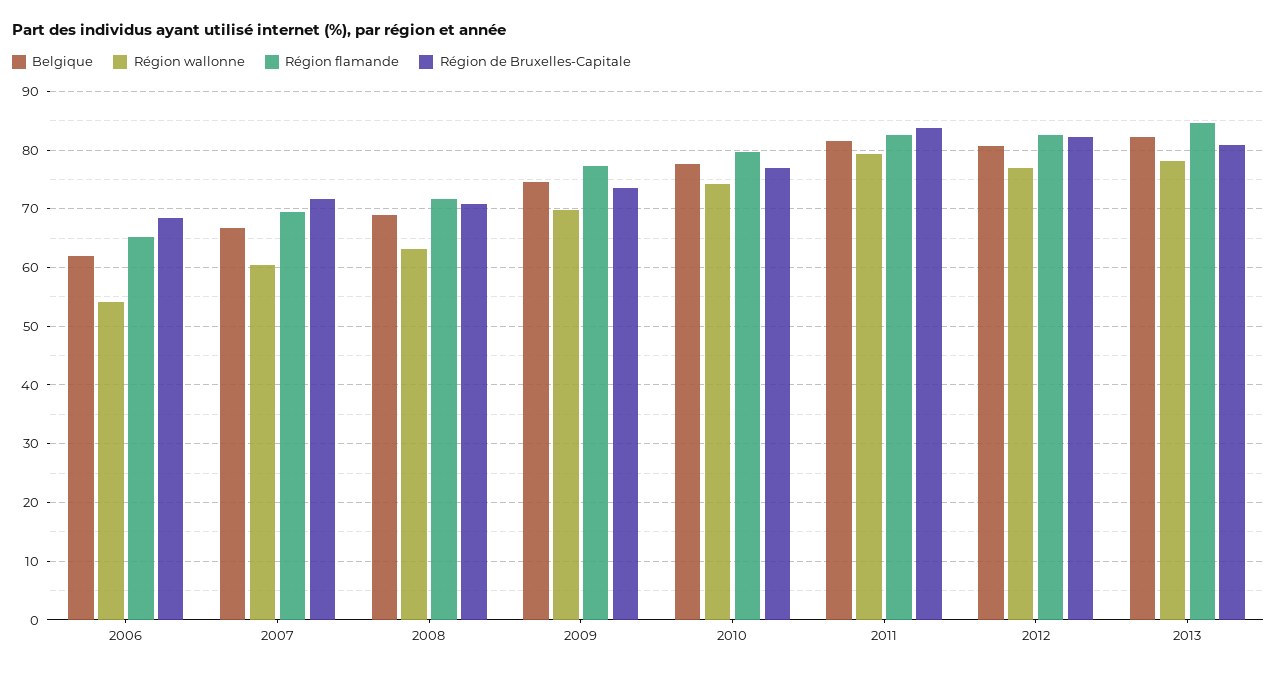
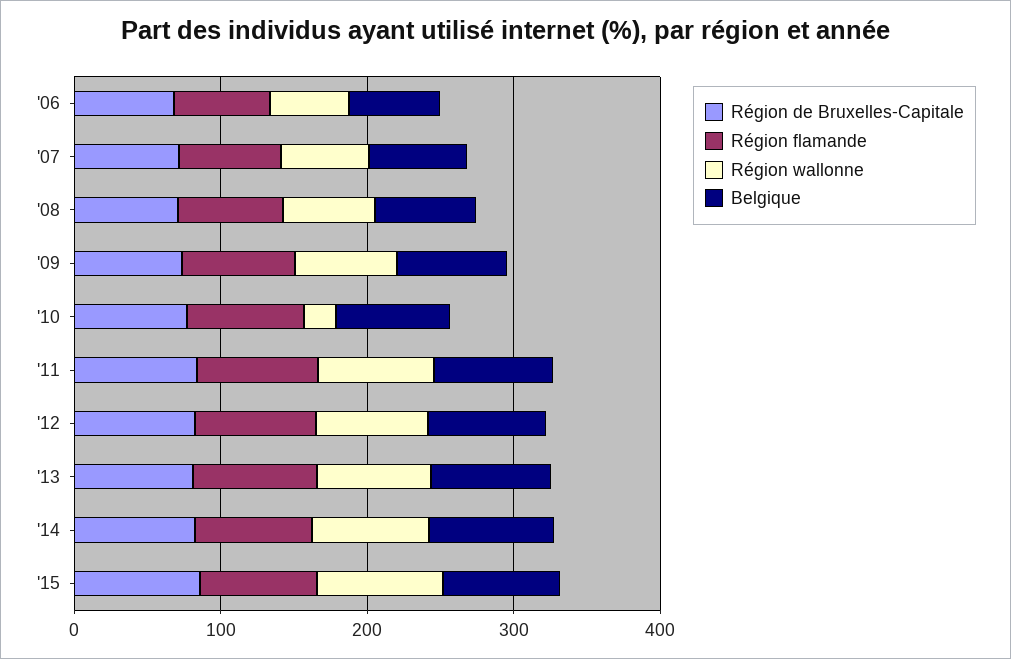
Région wallonne, 2010: 74 -> 20
Région de Bruxelles-Capitale, '14: none -> 80
Région flamande, '14: none -> 80
Région wallonne, '14: none -> 80
Belgique, '14: none -> 80
Région de Bruxelles-Capitale, '15: none -> 80
Région flamande, '15: none -> 80
Région wallonne, '15: none -> 80
Belgique, '15: none -> 80

